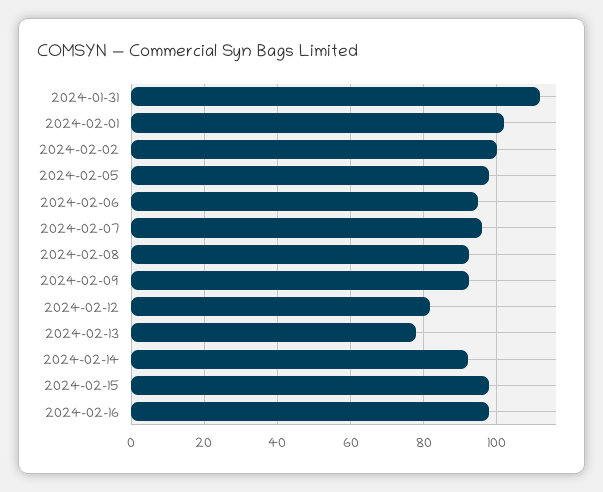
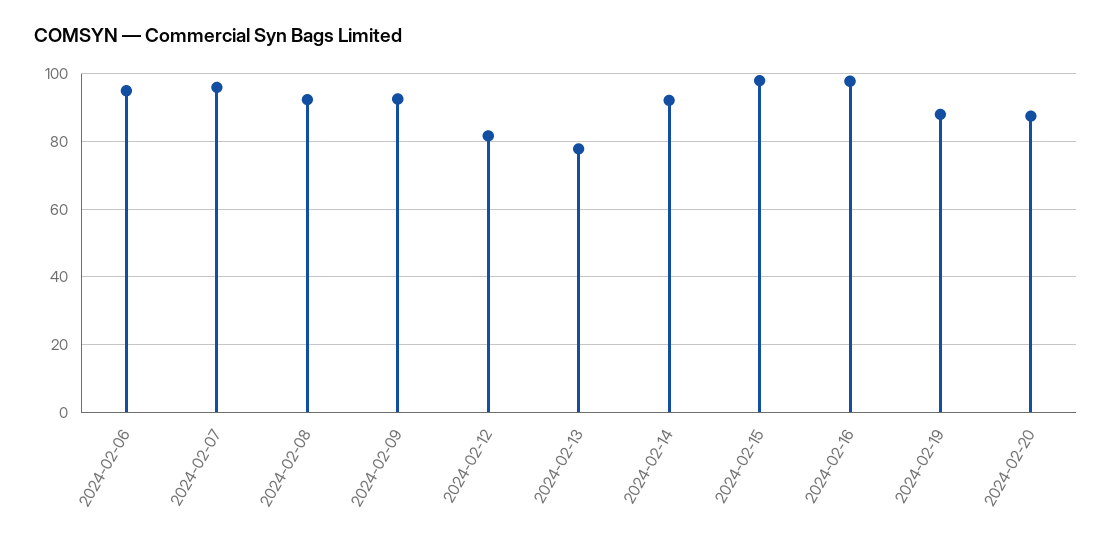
2024-01-31: 112 -> none
2024-02-01: 102 -> none
2024-02-02: 100 -> none
2024-02-05: 98 -> none
2024-02-19: none -> 88
2024-02-20: none -> 88

